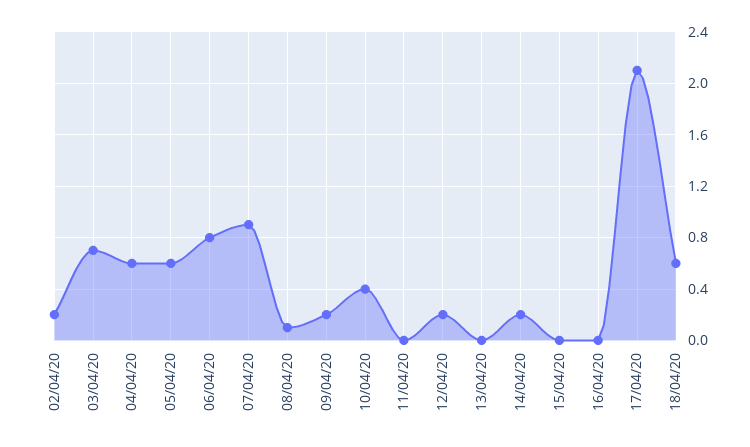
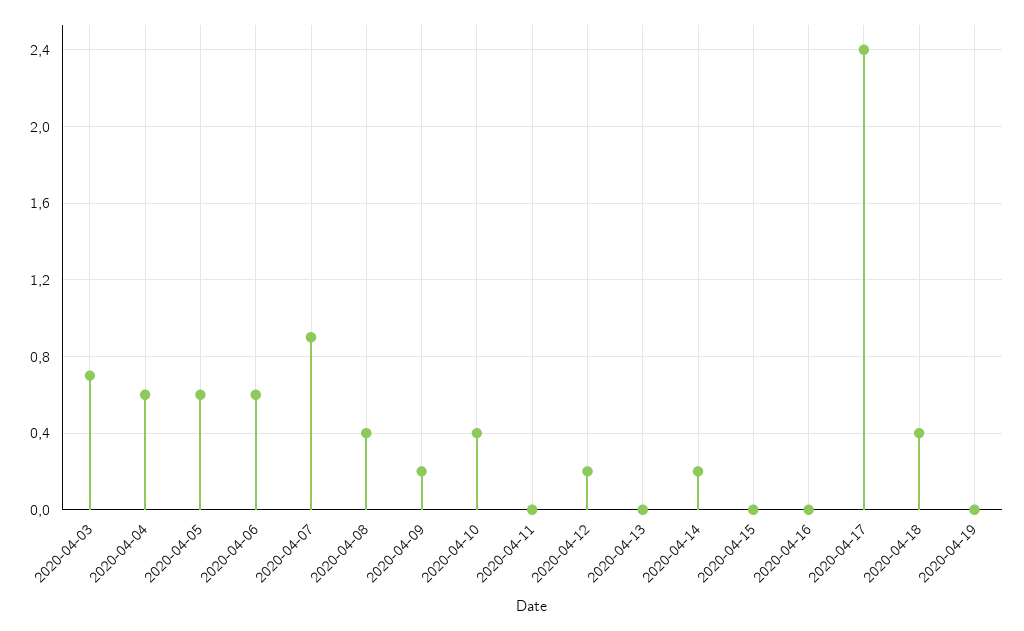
02/04/20: 0.2 -> none
06/04/20: 0.8 -> 0.6
08/04/20: 0.1 -> 0.4
17/04/20: 2.1 -> 2.4
18/04/20: 0.6 -> 0.4
2020-04-19: none -> 0

